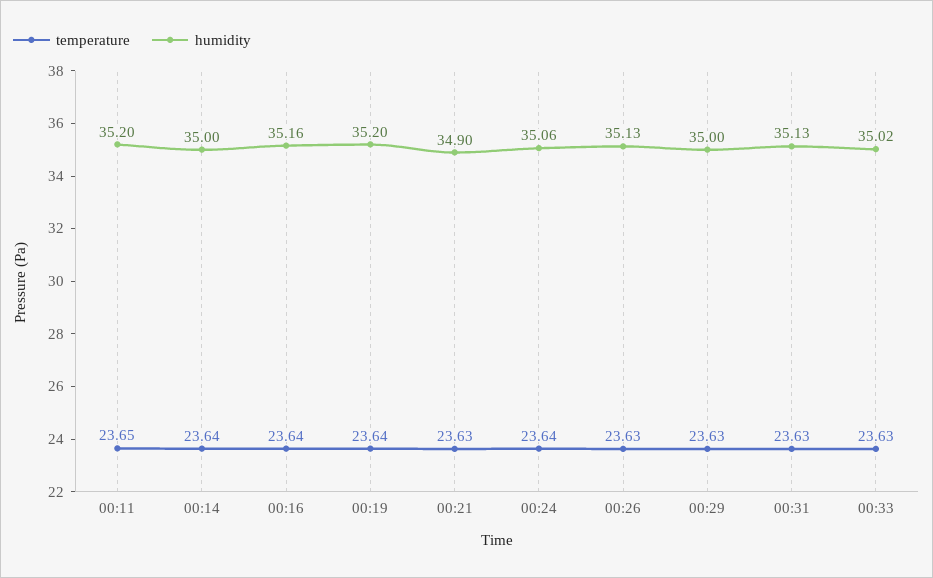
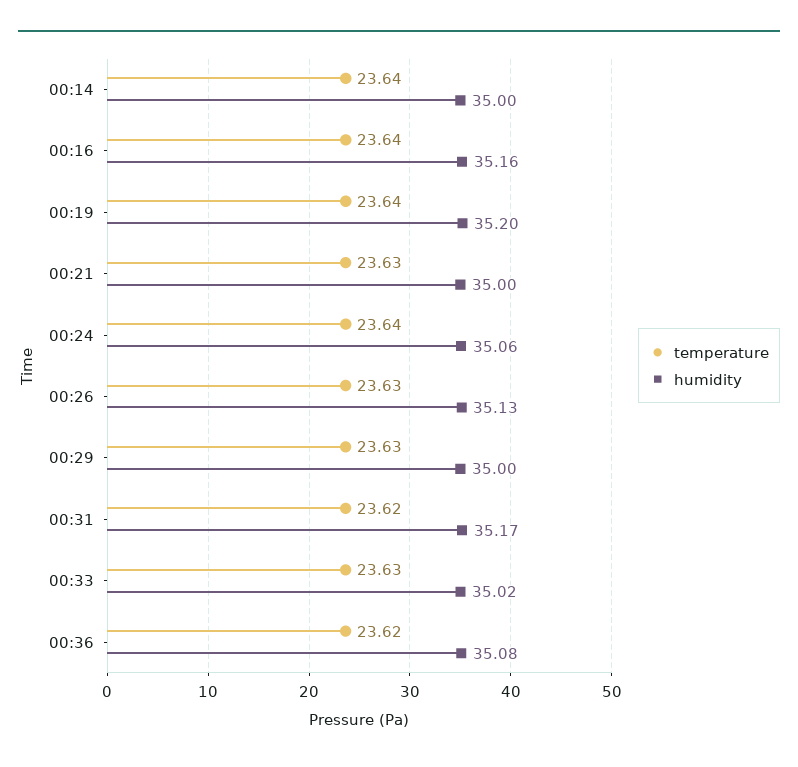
temperature, 00:11: 23.65 -> none
humidity, 00:11: 35.2 -> none
humidity, 00:21: 34.9 -> 35
temperature, 00:31: 23.63 -> 23.62
humidity, 00:31: 35.13 -> 35.17
temperature, 00:36: none -> 23.62
humidity, 00:36: none -> 35.08

